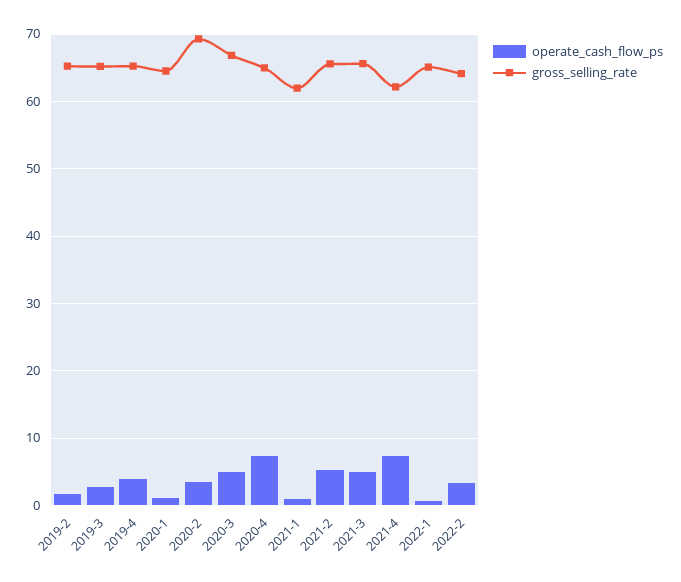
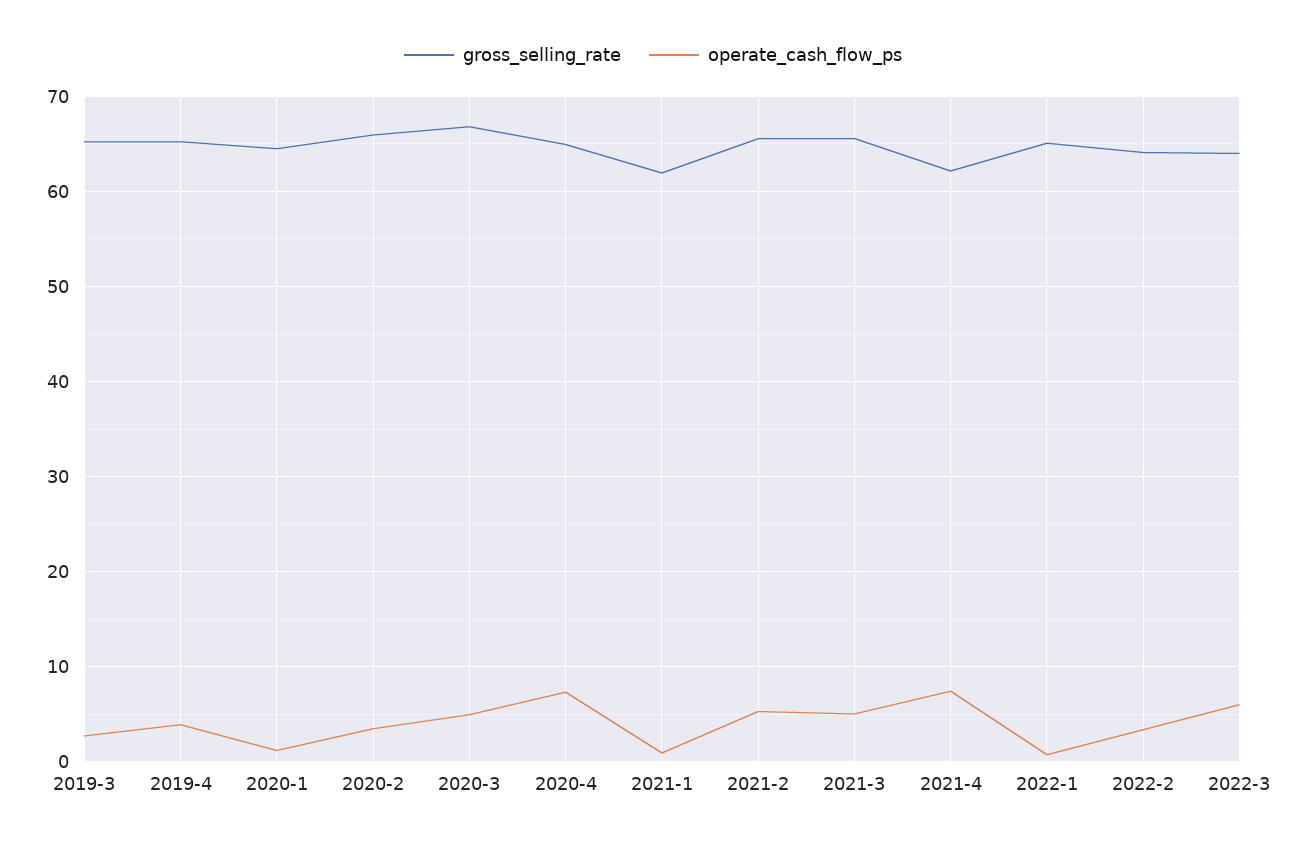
operate_cash_flow_ps, 2019-2: 2 -> none
gross_selling_rate, 2019-2: 65 -> none
gross_selling_rate, 2020-2: 69 -> 66
gross_selling_rate, 2022-3: none -> 64
operate_cash_flow_ps, 2022-3: none -> 6

